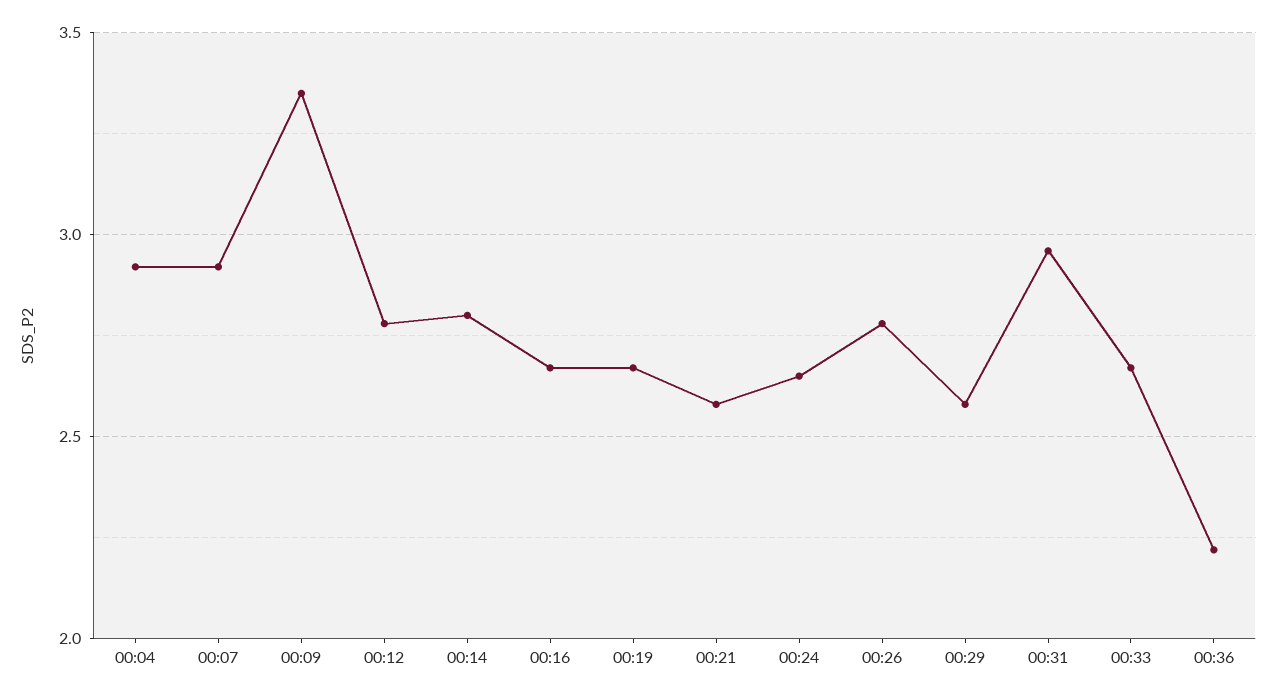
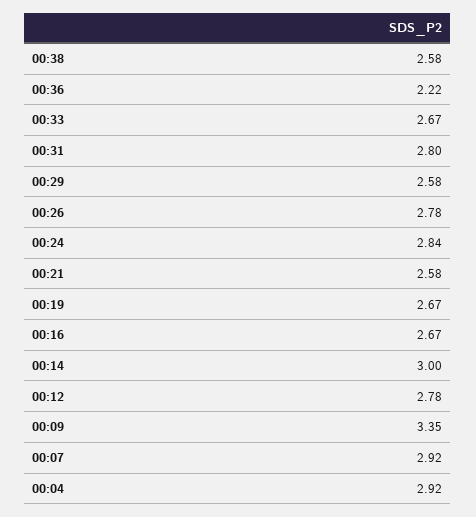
00:14: 2.8 -> 3
00:24: 2.65 -> 2.84
00:31: 2.95 -> 2.8
00:38: none -> 2.58

